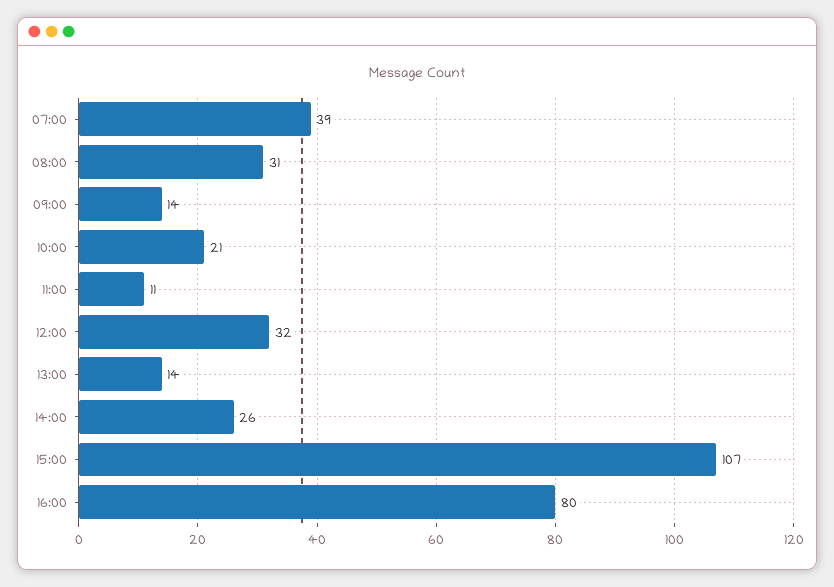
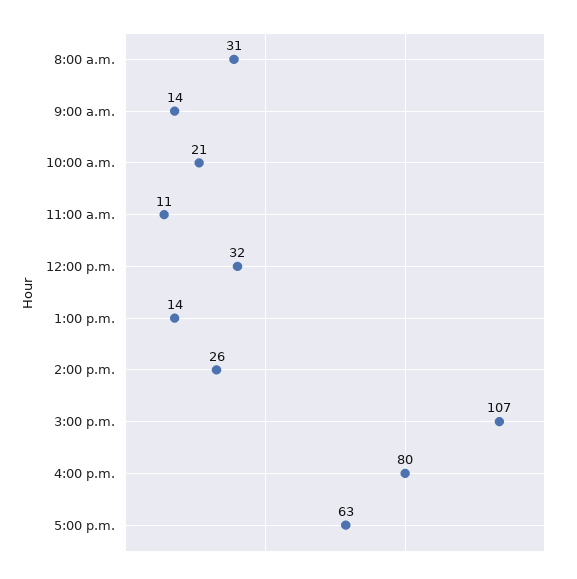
07:00: 39 -> none
5:00 p.m.: none -> 63

